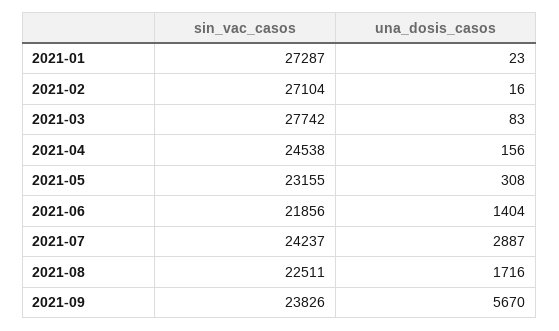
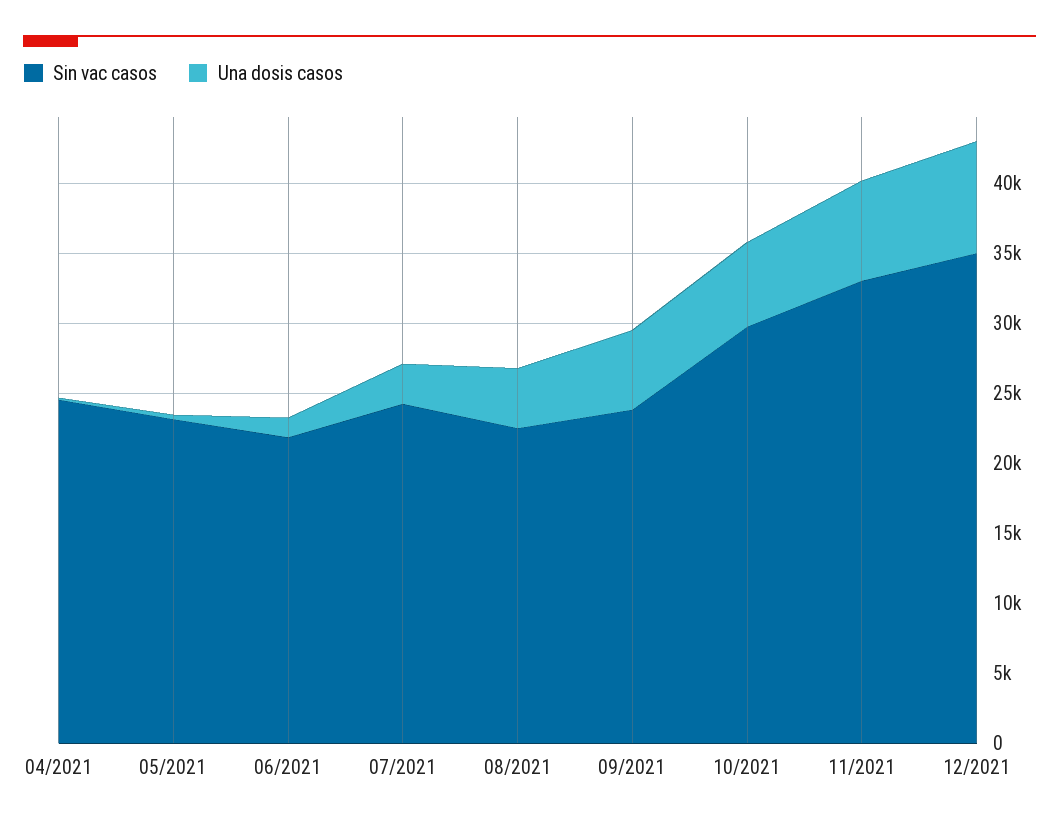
sin_vac_casos, 2021-01: 27287 -> none
una_dosis_casos, 2021-01: 23 -> none
sin_vac_casos, 2021-02: 27104 -> none
una_dosis_casos, 2021-02: 16 -> none
sin_vac_casos, 2021-03: 27742 -> none
una_dosis_casos, 2021-03: 83 -> none
una_dosis_casos, 2021-08: 1716 -> 4000
sin_vac_casos, 10/2021: none -> 30000
una_dosis_casos, 10/2021: none -> 6000
sin_vac_casos, 11/2021: none -> 33000
una_dosis_casos, 11/2021: none -> 7000
sin_vac_casos, 12/2021: none -> 35000
una_dosis_casos, 12/2021: none -> 8000

